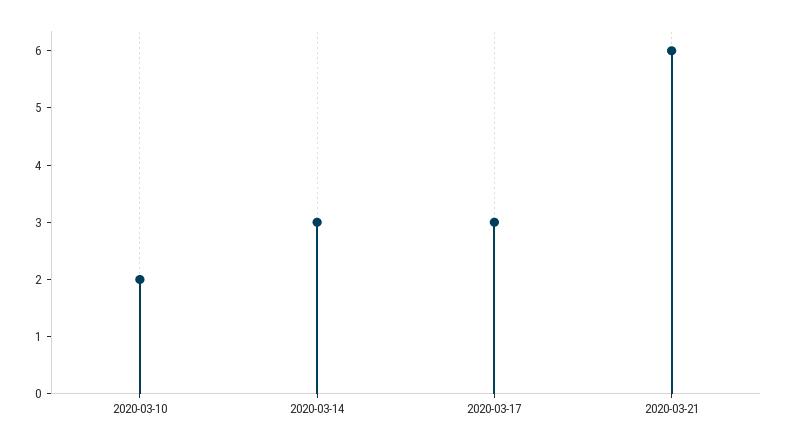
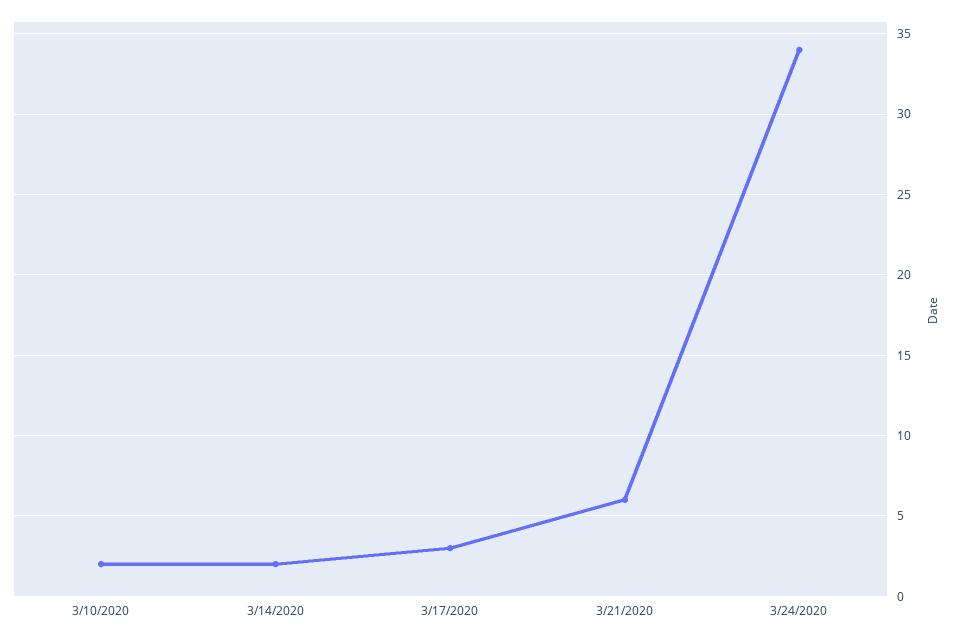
2020-03-14: 3 -> 2
3/24/2020: none -> 34

